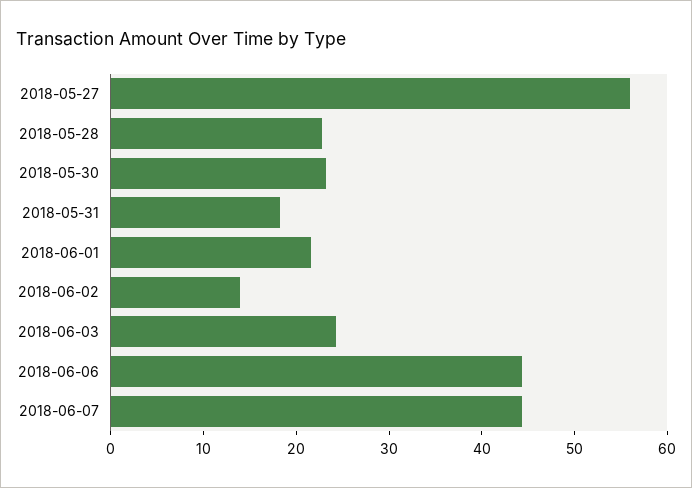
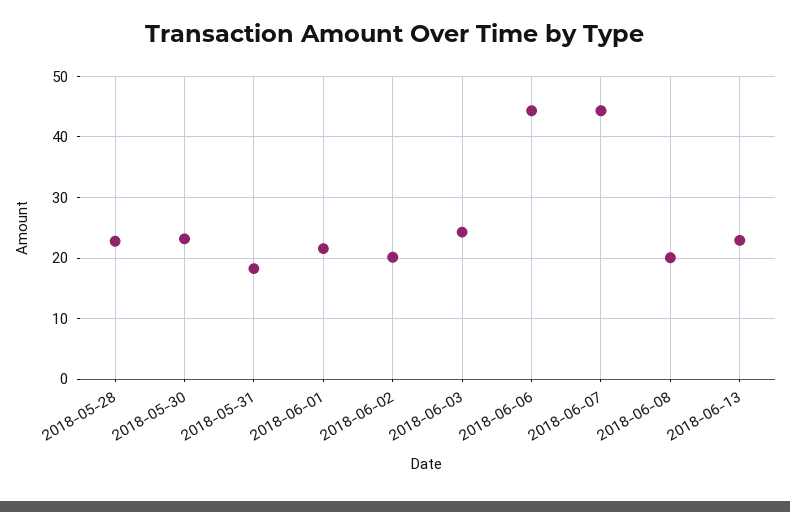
2018-05-27: 56 -> none
2018-06-02: 14 -> 20
2018-06-08: none -> 20
2018-06-13: none -> 23

